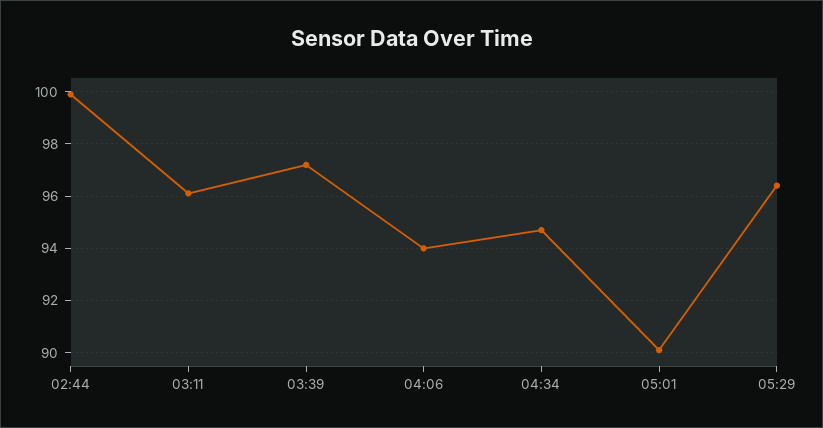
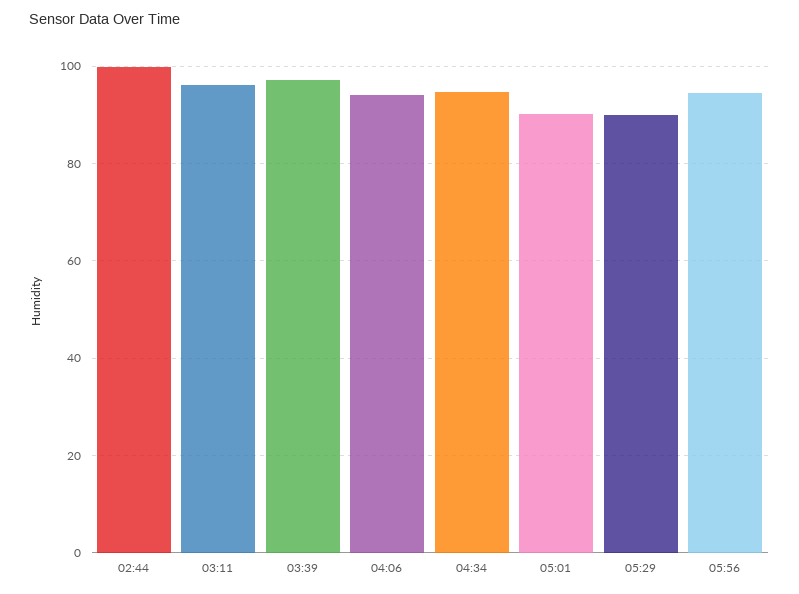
05:29: 96.5 -> 90
05:56: none -> 94

